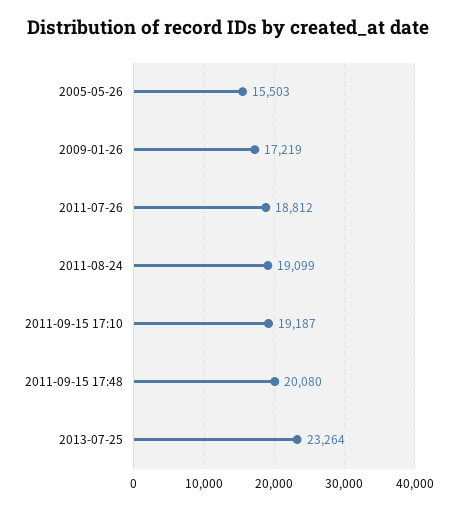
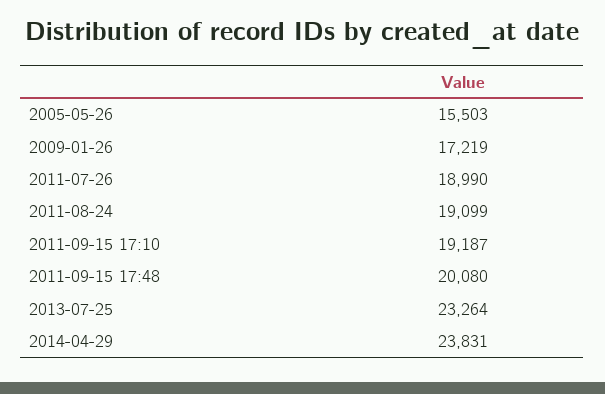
2011-07-26: 18812 -> 18990
2014-04-29: none -> 23831

